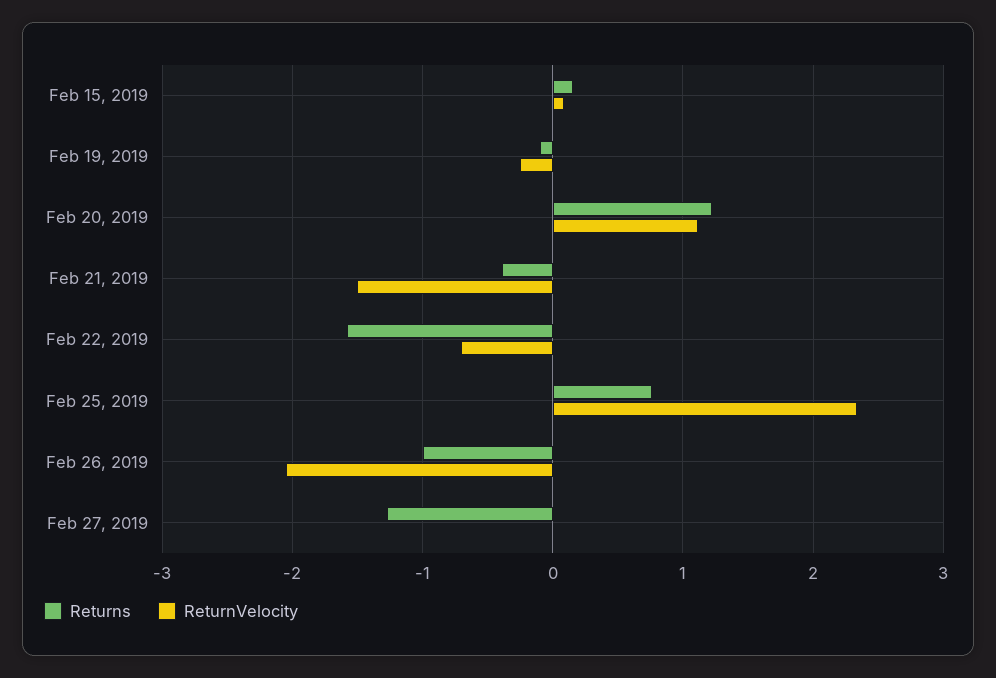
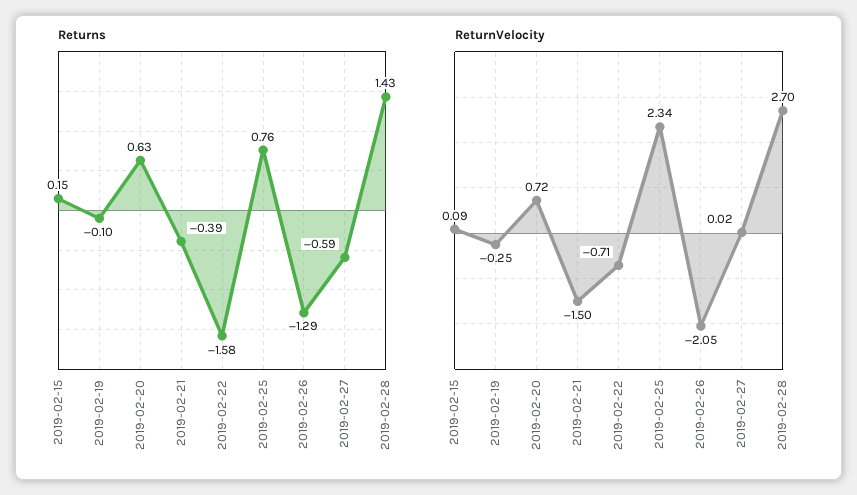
Returns, Feb 20, 2019: 1.2 -> 0.63
ReturnVelocity, Feb 20, 2019: 1.1 -> 0.72
Returns, Feb 26, 2019: -1 -> -1.29
Returns, Feb 27, 2019: -1.3 -> -0.59
Returns, 2019-02-28: none -> 1.43
ReturnVelocity, 2019-02-28: none -> 2.7

